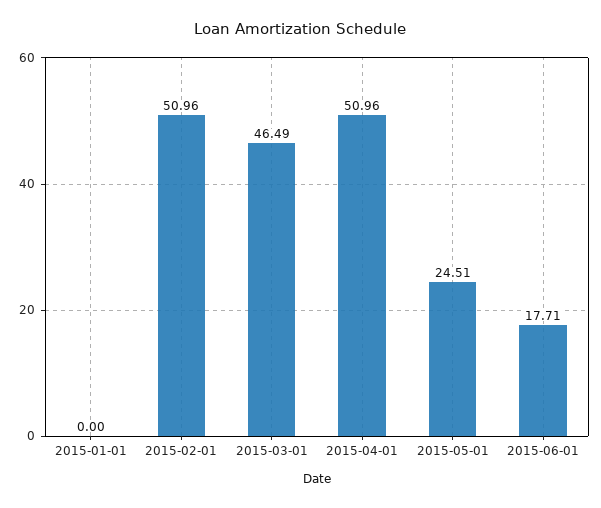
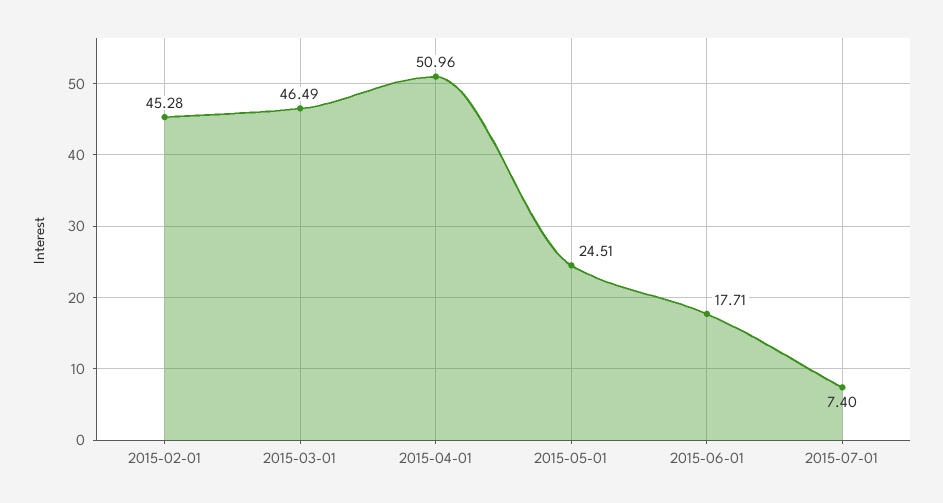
2015-01-01: 0 -> none
2015-02-01: 50.96 -> 45.28
2015-07-01: none -> 7.4

